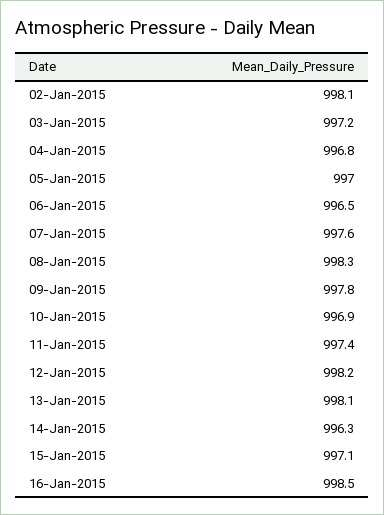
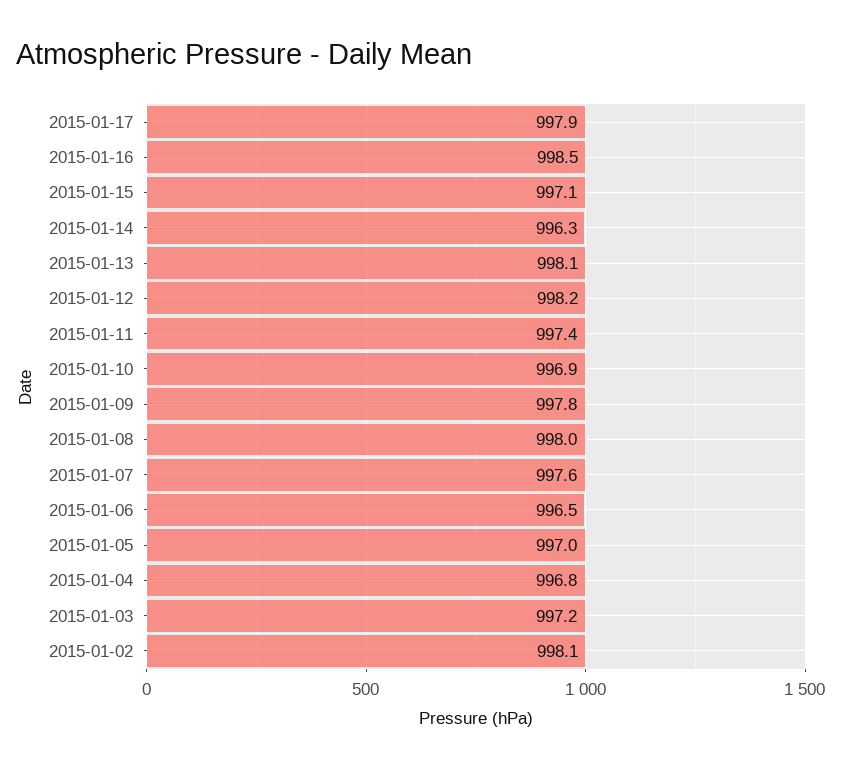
08-Jan-2015: 998.3 -> 998
2015-01-17: none -> 997.9

